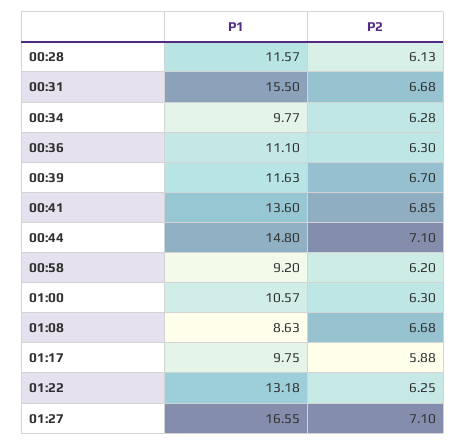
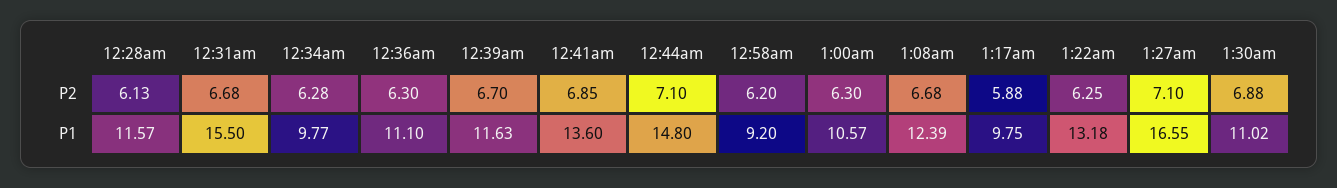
P1, 01:08: 8.63 -> 12.39
P2, 1:30am: none -> 6.88
P1, 1:30am: none -> 11.02

